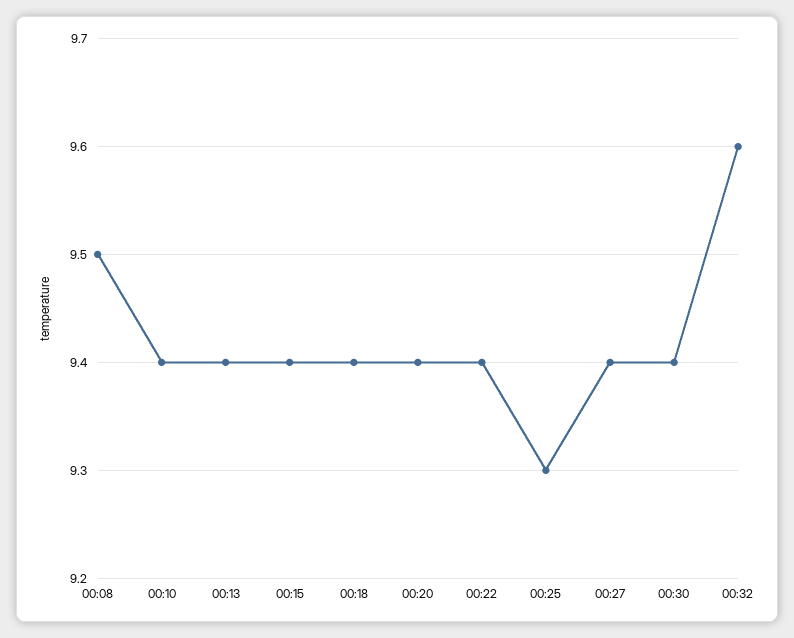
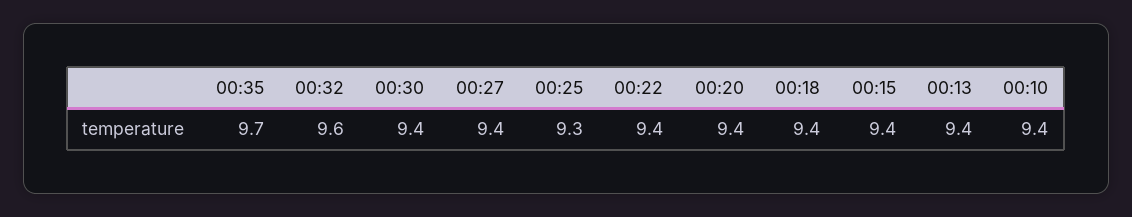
00:08: 9.5 -> none
00:35: none -> 9.7

